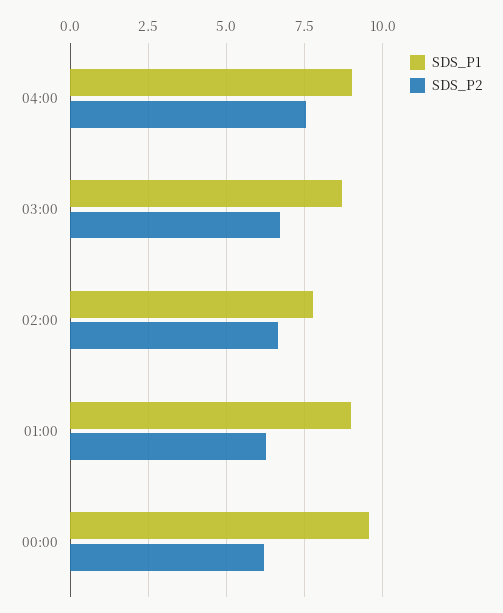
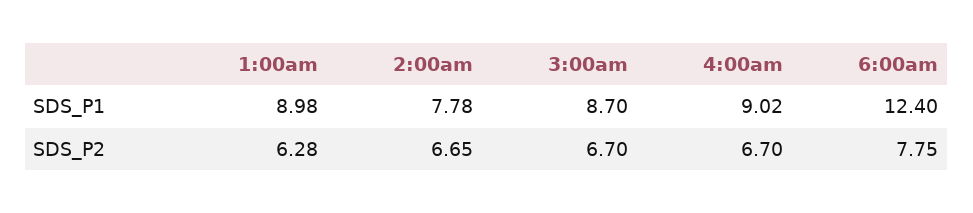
SDS_P2, 04:00: 7.5 -> 6.7
SDS_P1, 00:00: 9.5 -> none
SDS_P2, 00:00: 6.25 -> none
SDS_P1, 6:00am: none -> 12.4
SDS_P2, 6:00am: none -> 7.75

